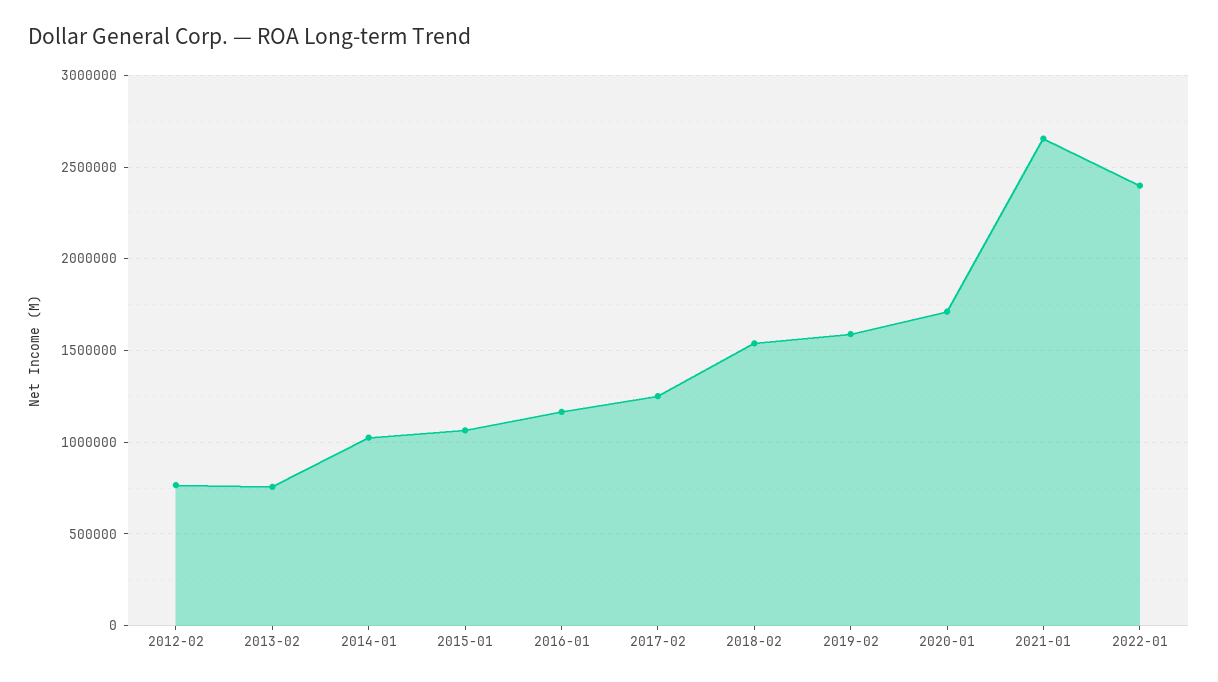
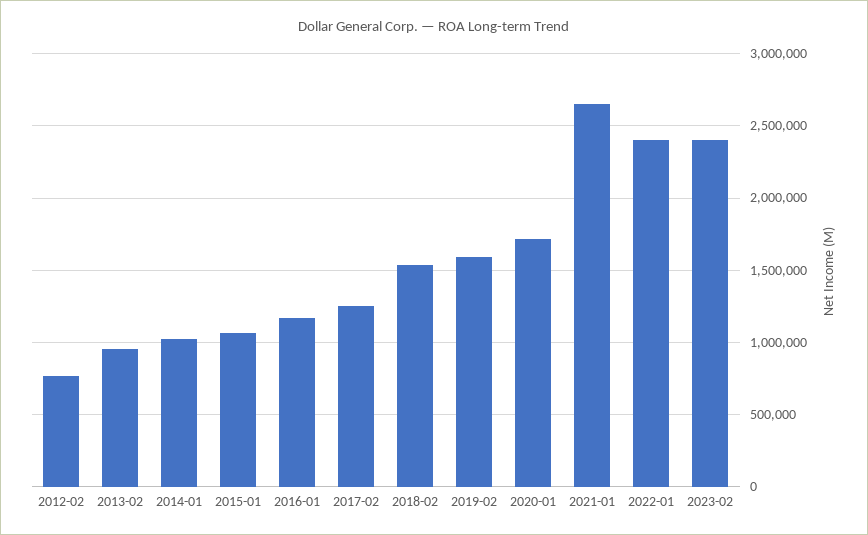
2013-02: 750000 -> 950000
2023-02: none -> 2400000

